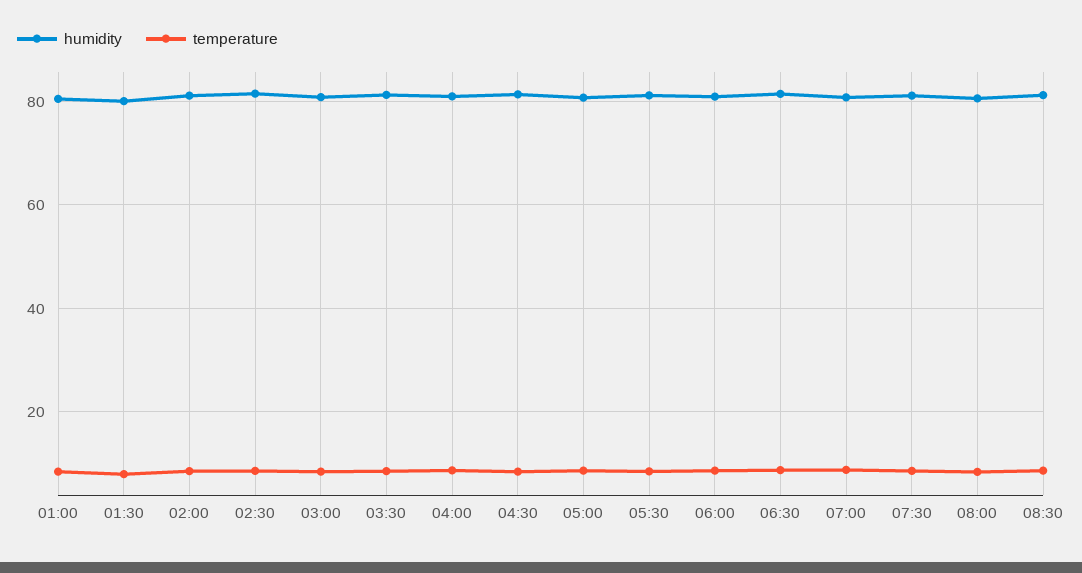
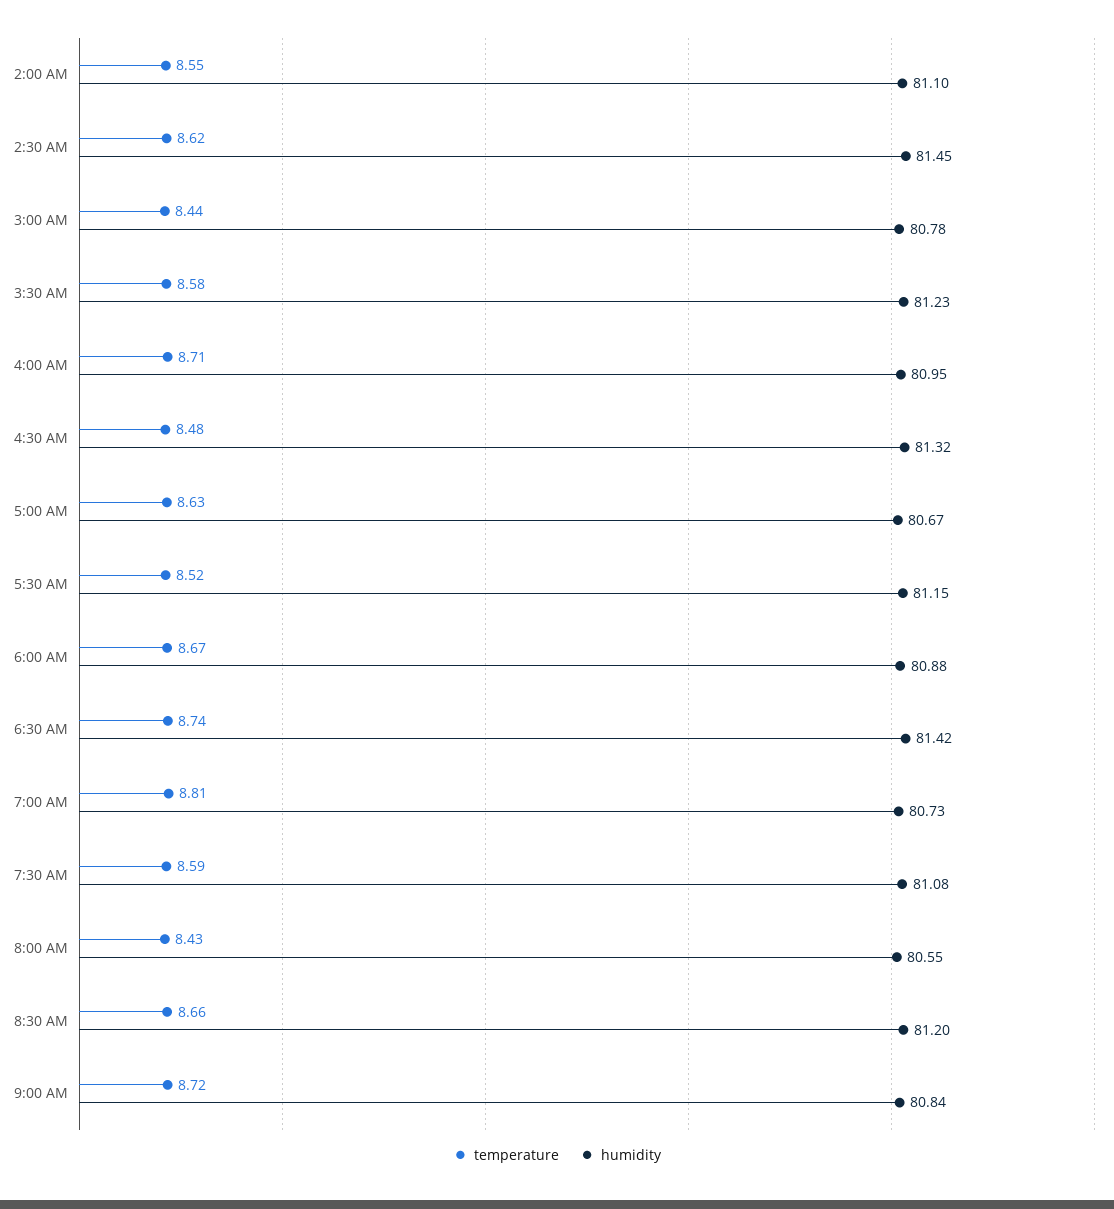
humidity, 01:00: 80 -> none
temperature, 01:00: 8 -> none
humidity, 01:30: 80 -> none
temperature, 01:30: 8 -> none
temperature, 9:00 AM: none -> 8.72
humidity, 9:00 AM: none -> 80.84

